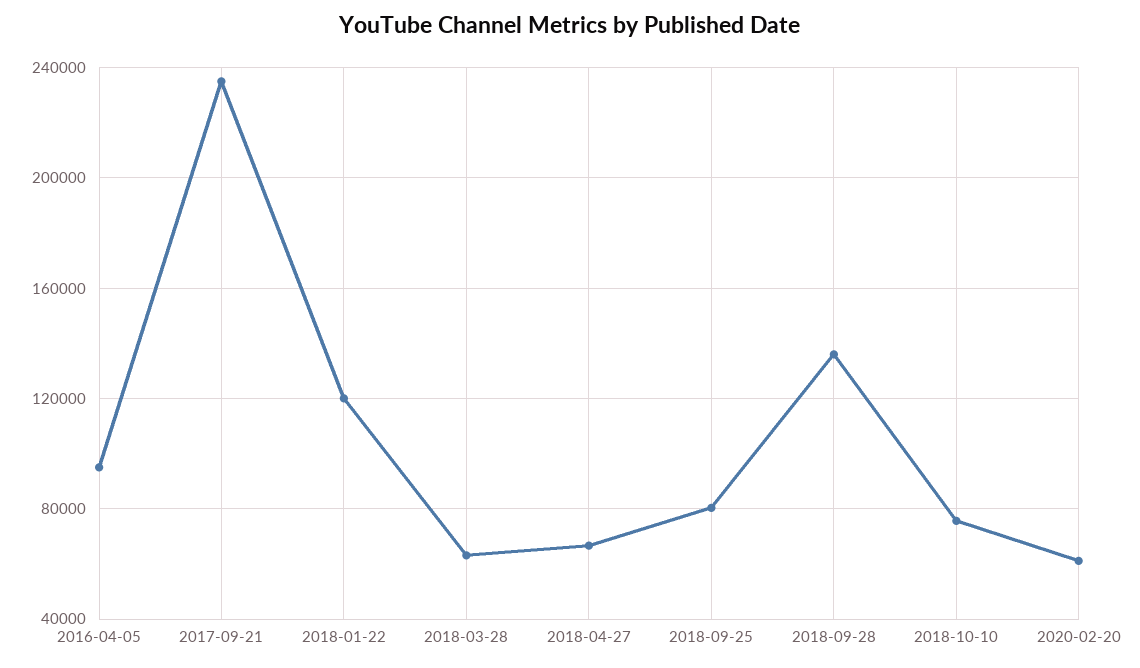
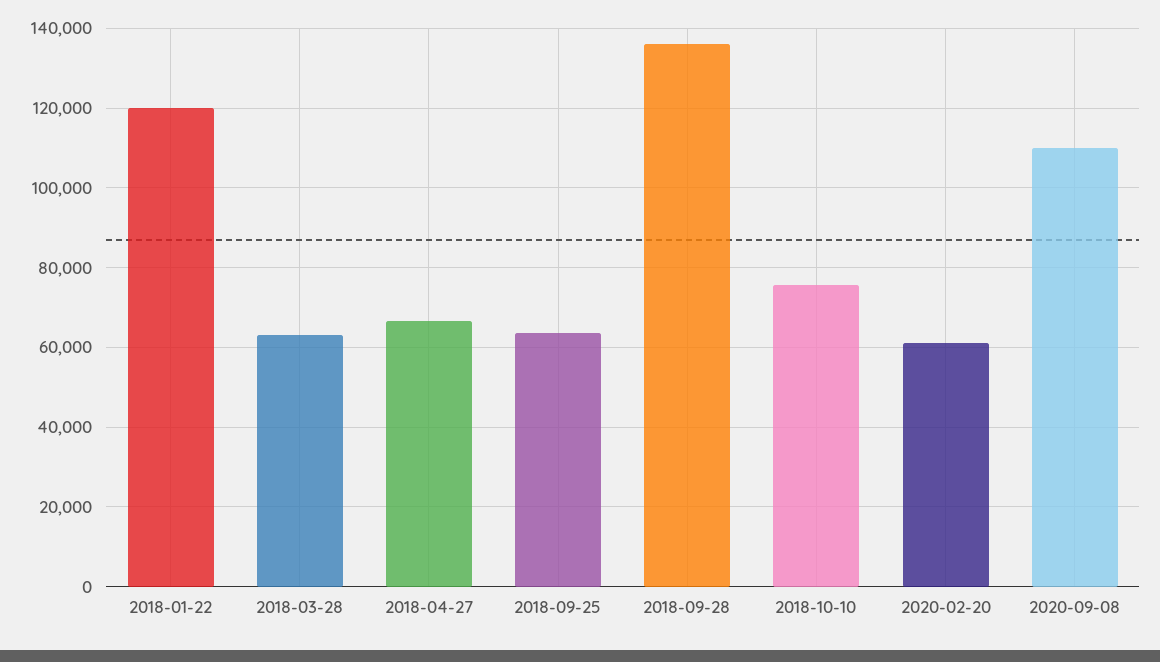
2016-04-05: 95000 -> none
2017-09-21: 235000 -> none
2018-09-25: 80000 -> 64000
2020-09-08: none -> 110000

